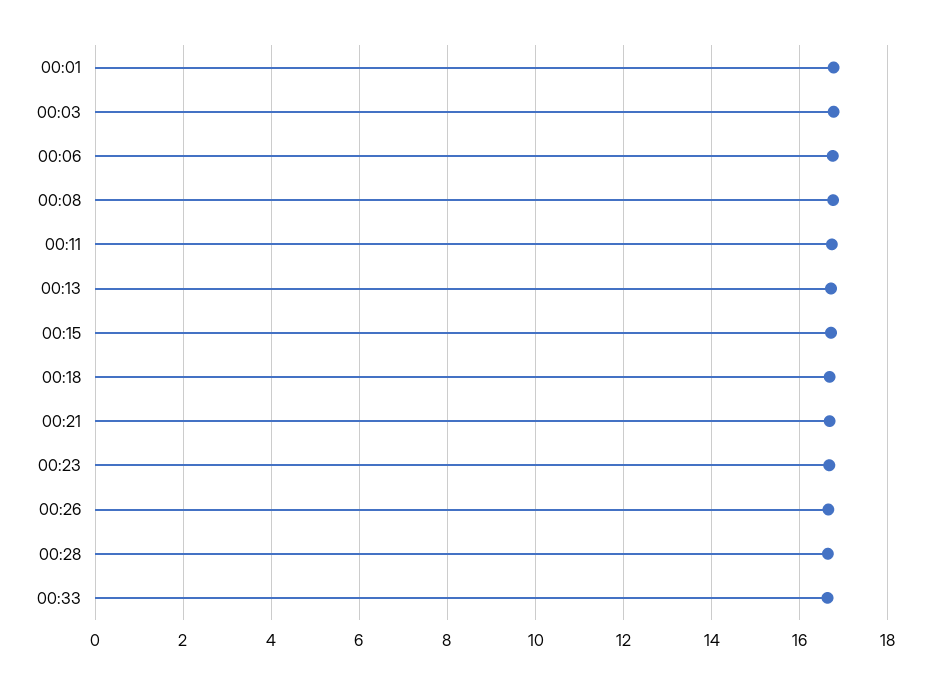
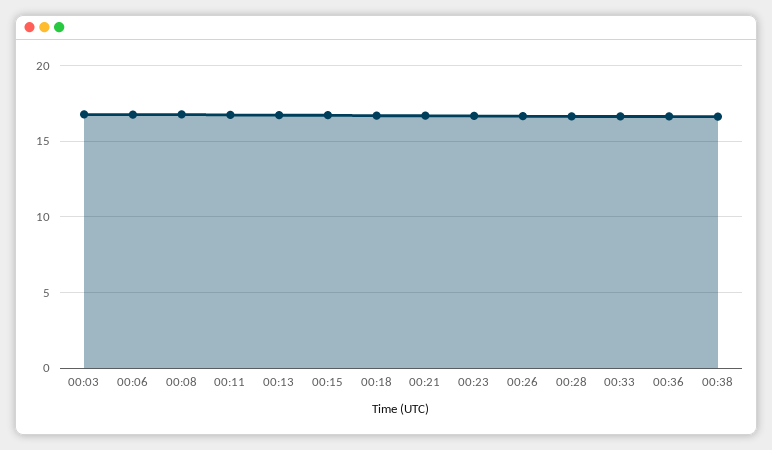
00:01: 16.8 -> none
00:36: none -> 16.5
00:38: none -> 16.5

